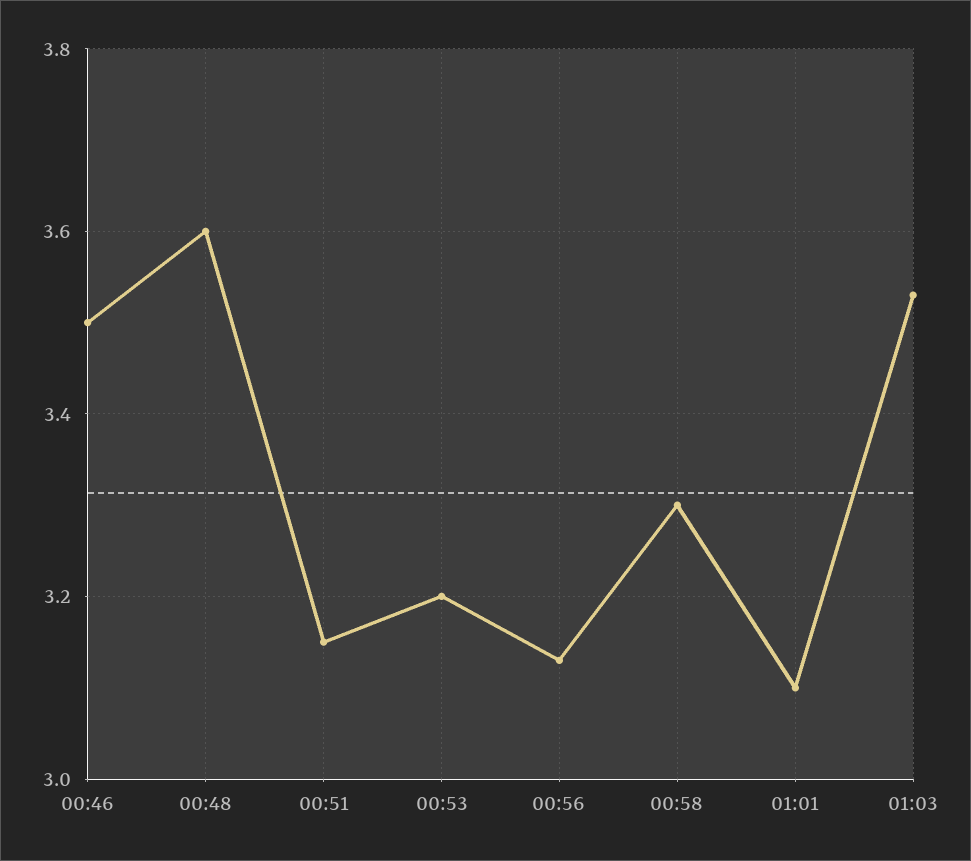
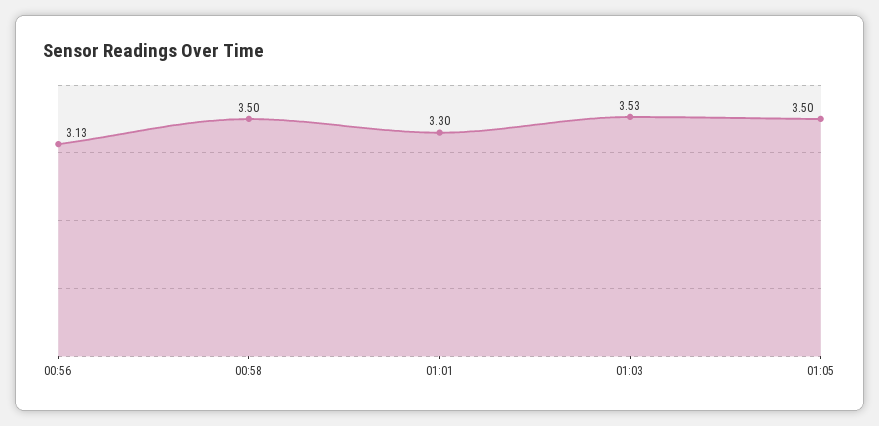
00:46: 3.5 -> none
00:48: 3.6 -> none
00:51: 3.15 -> none
00:53: 3.2 -> none
00:58: 3.3 -> 3.5
01:01: 3.1 -> 3.3
01:05: none -> 3.5

